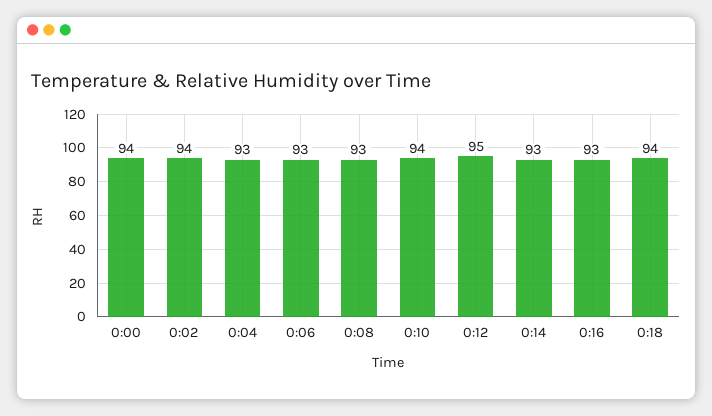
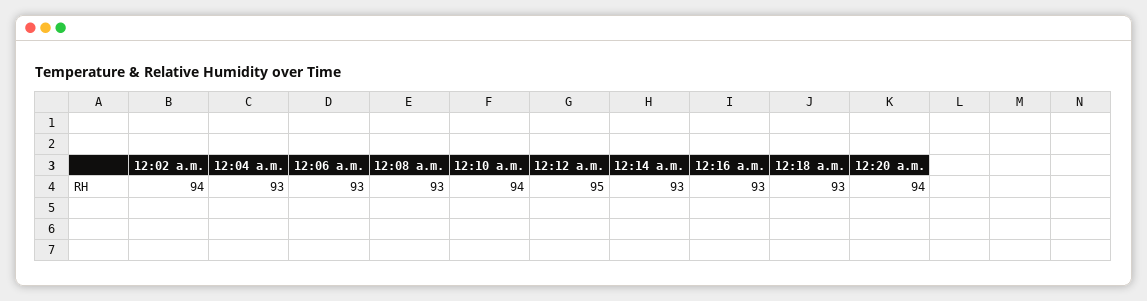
0:00: 94 -> none
0:18: 94 -> 93
12:20 a.m.: none -> 94

